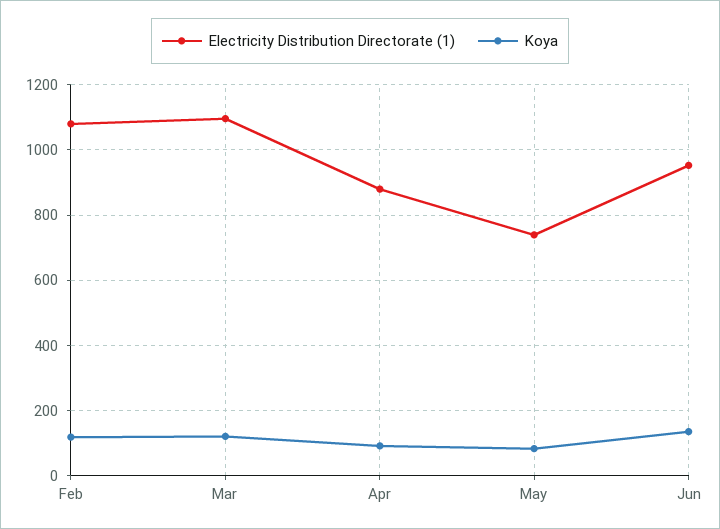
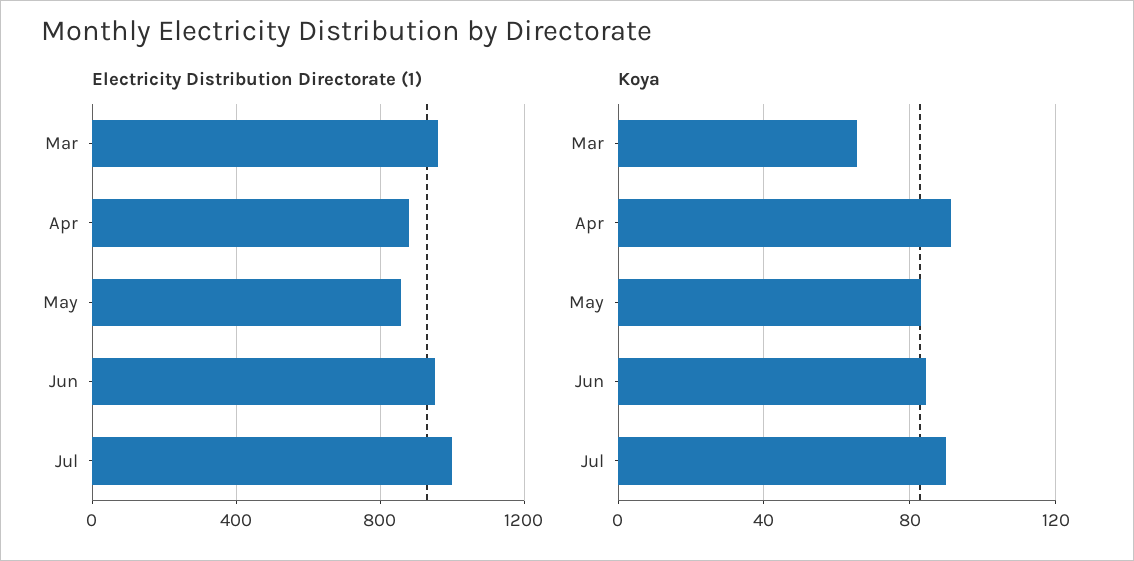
Electricity Distribution Directorate (1), Feb: 1080 -> none
Koya, Feb: 120 -> none
Electricity Distribution Directorate (1), Mar: 1100 -> 950
Koya, Mar: 120 -> 65
Electricity Distribution Directorate (1), May: 740 -> 850
Koya, Jun: 140 -> 85
Electricity Distribution Directorate (1), Jul: none -> 1000
Koya, Jul: none -> 90

